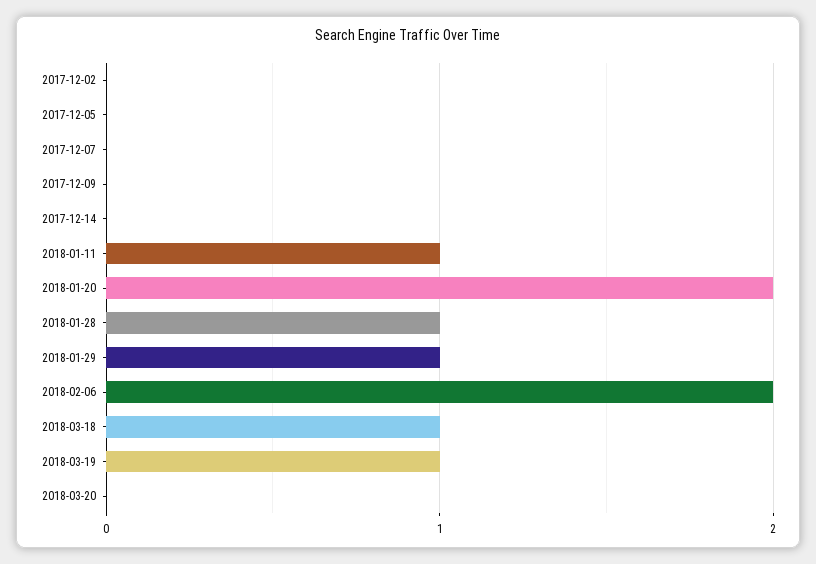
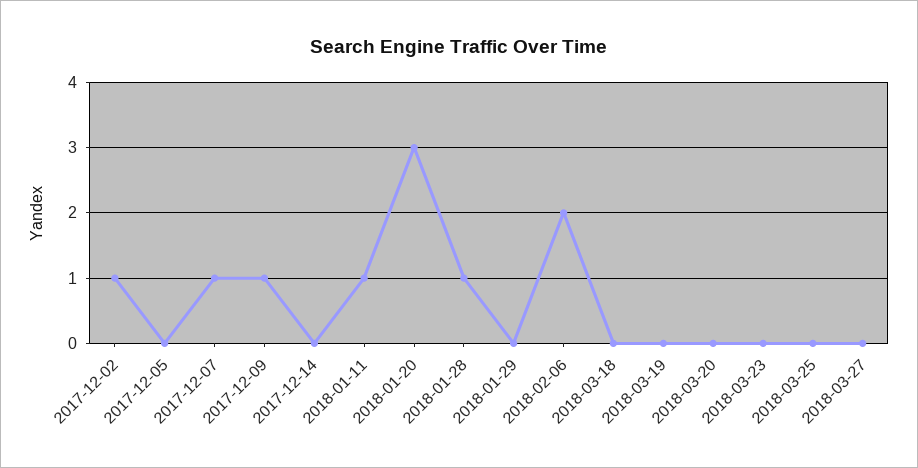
2017-12-02: 0 -> 1
2017-12-07: 0 -> 1
2017-12-09: 0 -> 1
2018-01-20: 2 -> 3
2018-01-29: 1 -> 0
2018-03-18: 1 -> 0
2018-03-19: 1 -> 0
2018-03-23: none -> 0
2018-03-25: none -> 0
2018-03-27: none -> 0

